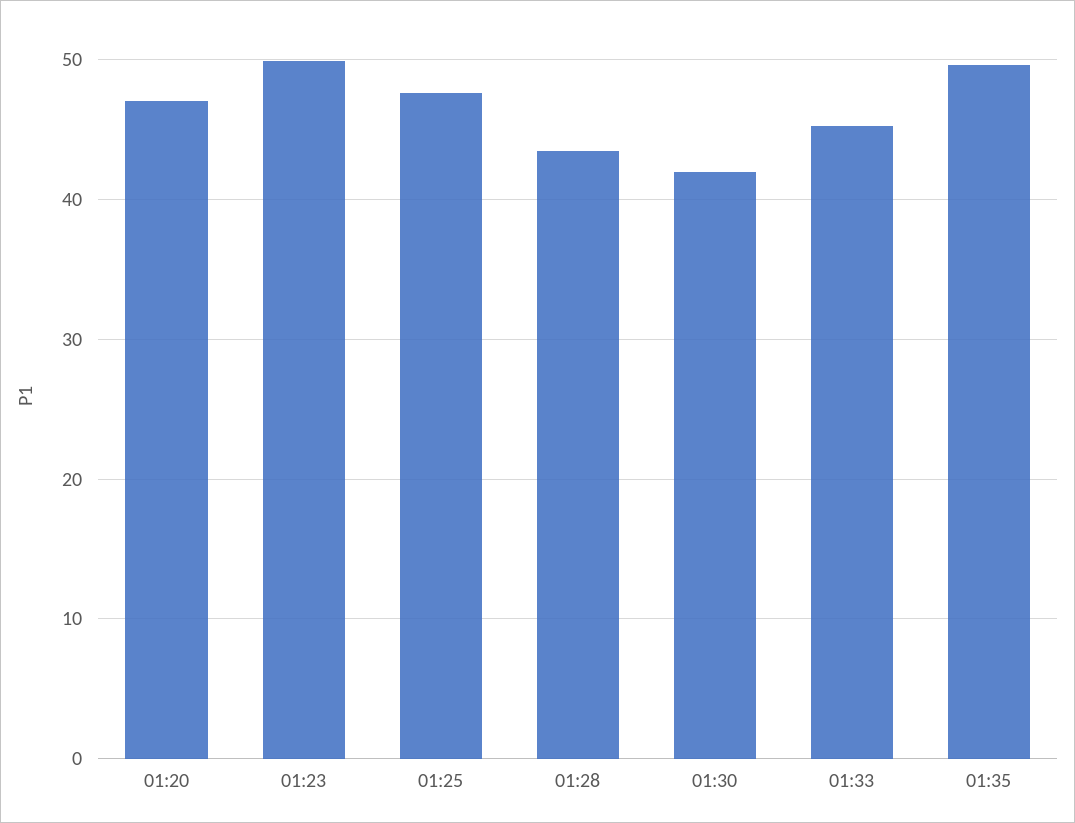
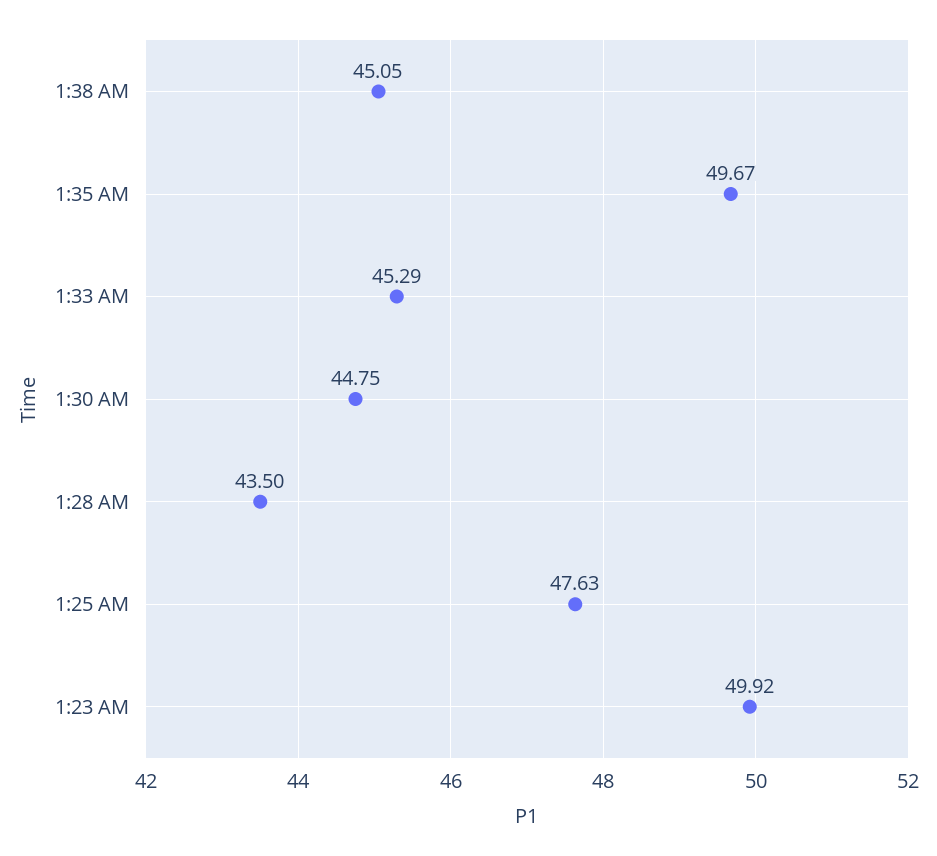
01:20: 47 -> none
01:30: 42 -> 44.75
1:38 AM: none -> 45.05

